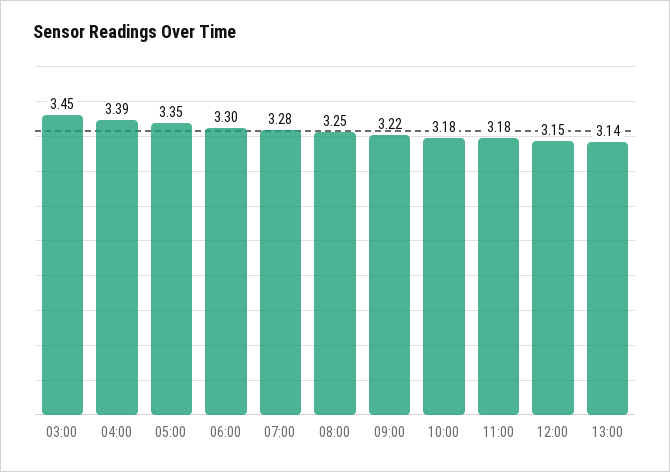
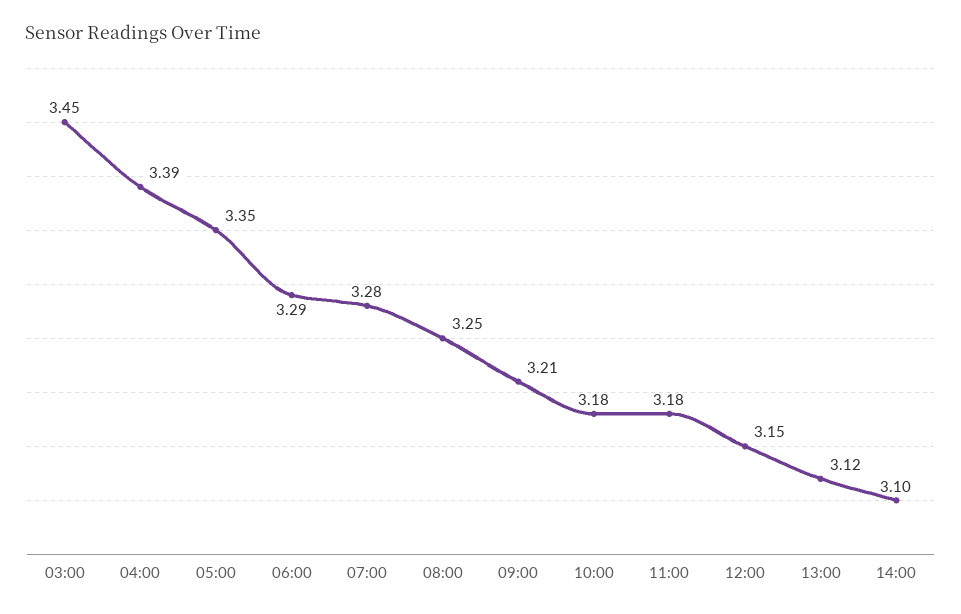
06:00: 3.3 -> 3.29
09:00: 3.22 -> 3.21
13:00: 3.14 -> 3.12
14:00: none -> 3.1

